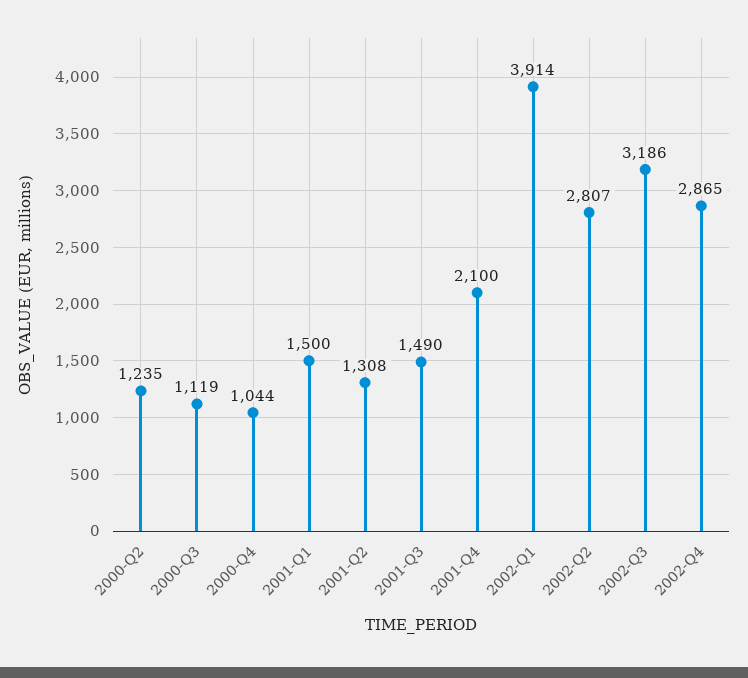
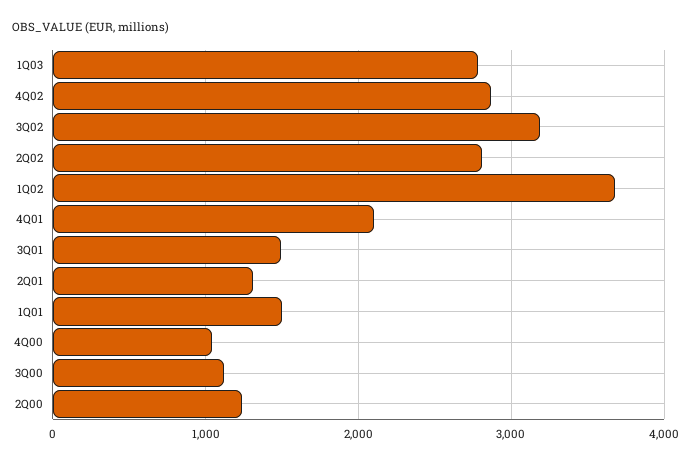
2002-Q1: 3914 -> 3700
1Q03: none -> 2800

